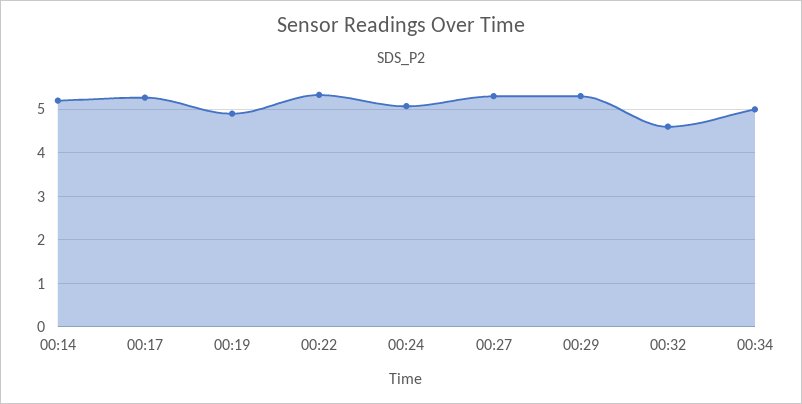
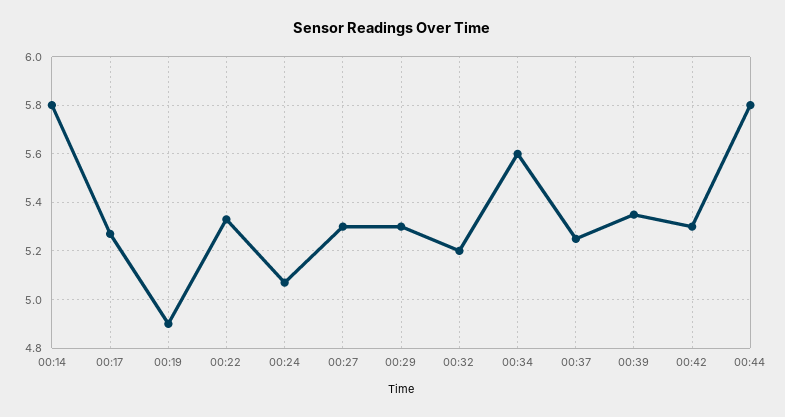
00:14: 5.2 -> 5.8
00:32: 4.6 -> 5.2
00:34: 5 -> 5.6
00:37: none -> 5.25
00:39: none -> 5.35
00:42: none -> 5.3
00:44: none -> 5.8

